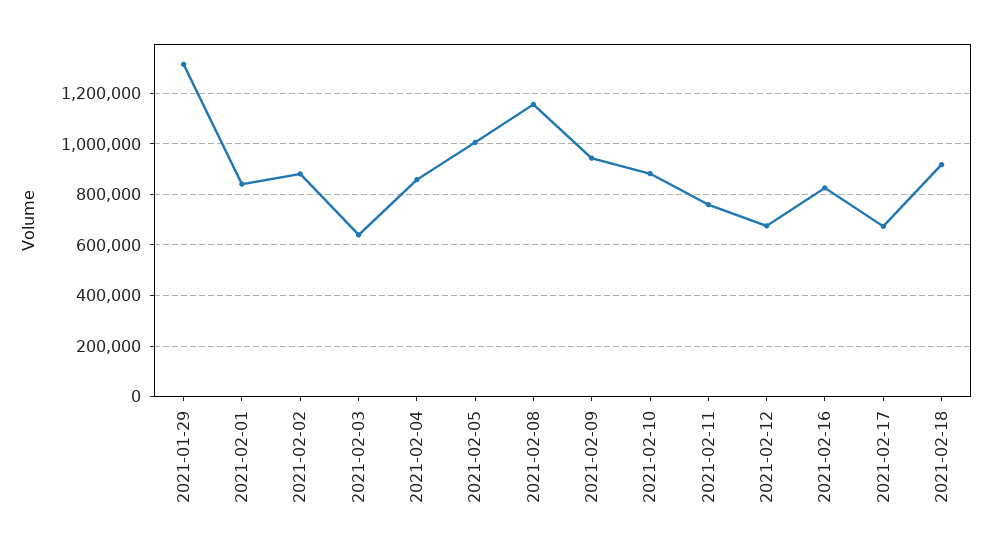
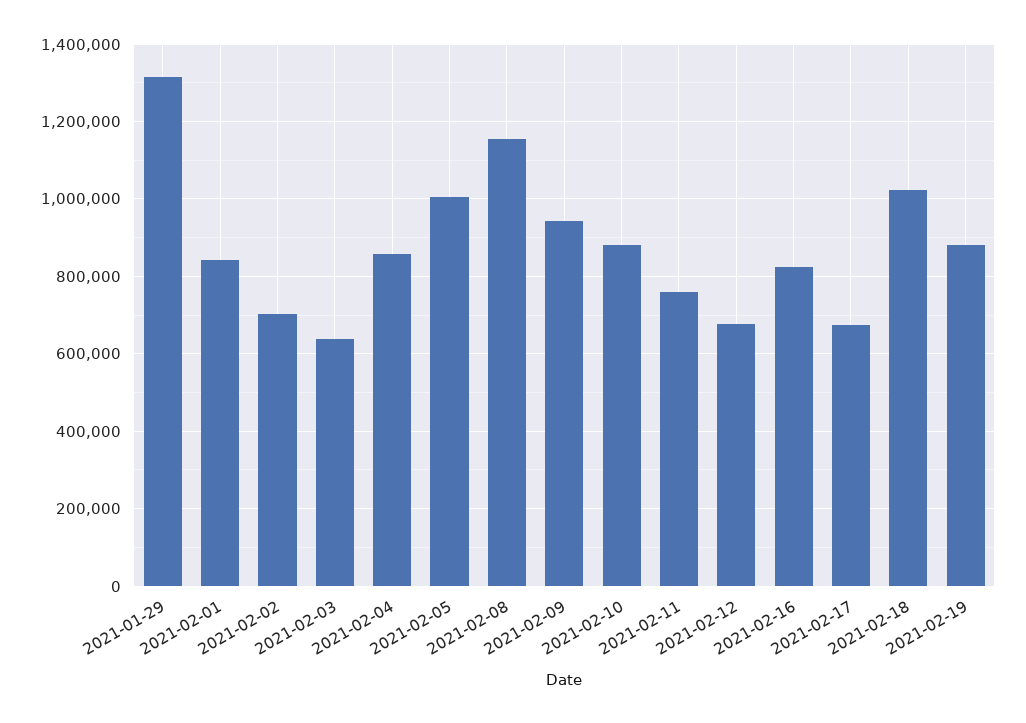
2021-02-02: 875000 -> 700000
2021-02-18: 925000 -> 1020000
2021-02-19: none -> 880000

